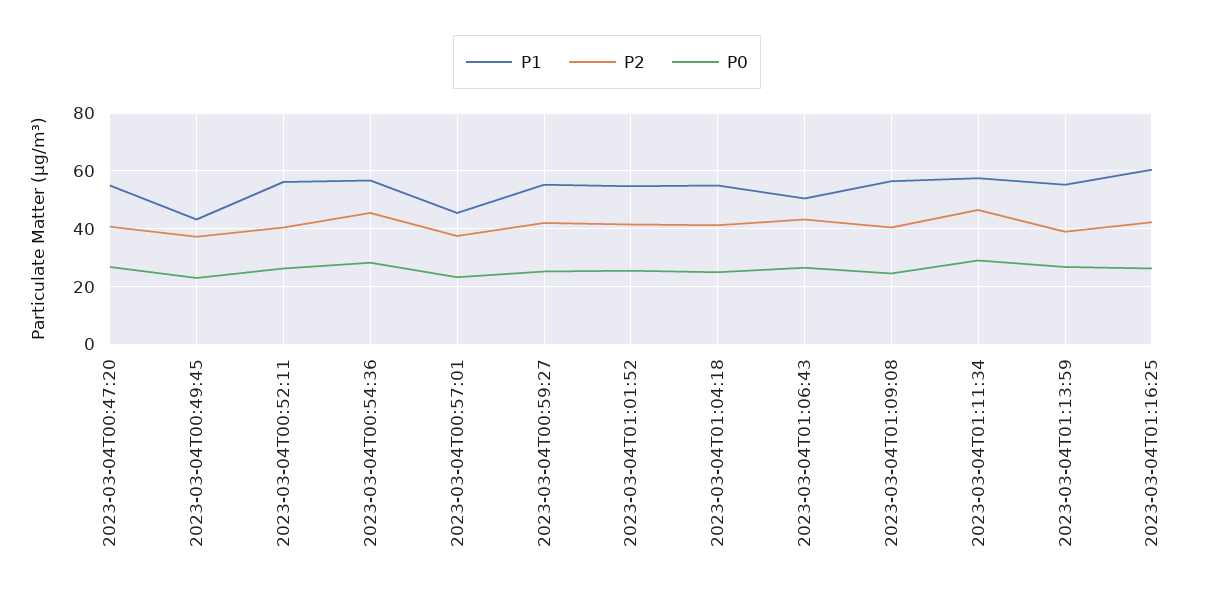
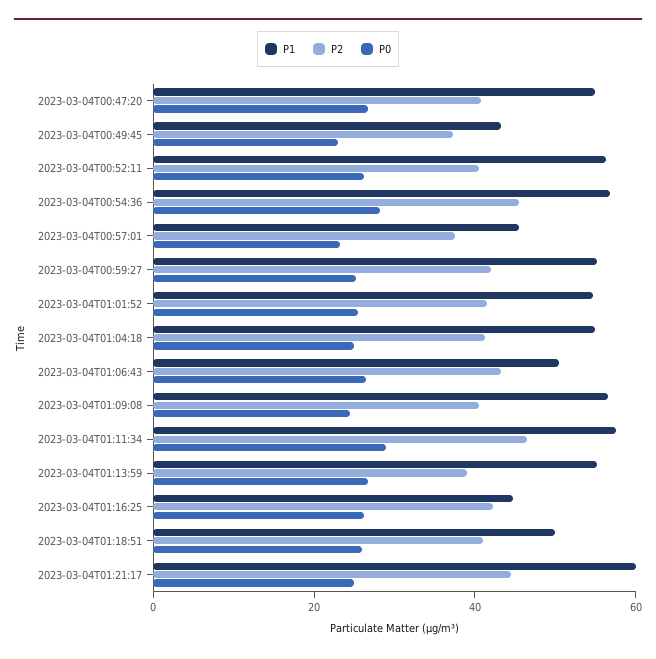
P1, 2023-03-04T01:16:25: 60 -> 45
P1, 2023-03-04T01:18:51: none -> 50
P2, 2023-03-04T01:18:51: none -> 40
P0, 2023-03-04T01:18:51: none -> 25
P1, 2023-03-04T01:21:17: none -> 60
P2, 2023-03-04T01:21:17: none -> 45
P0, 2023-03-04T01:21:17: none -> 25

